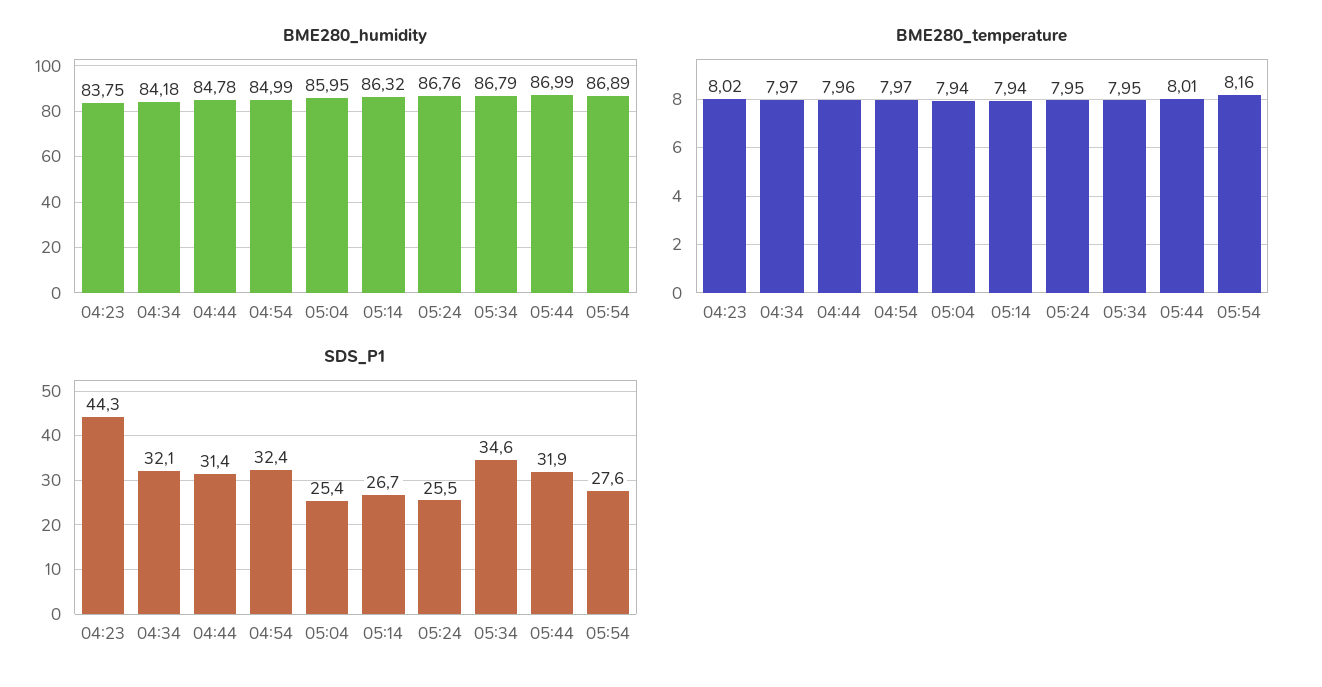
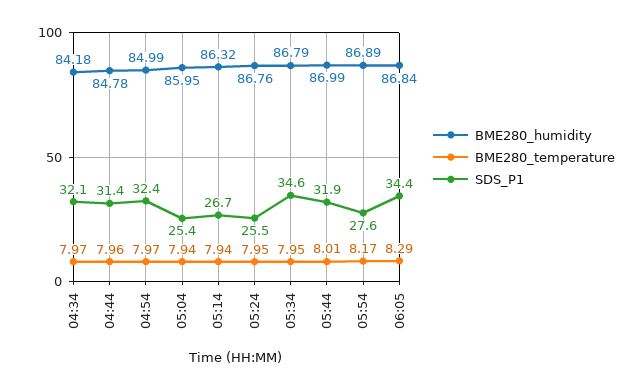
BME280_humidity, 04:23: 83.75 -> none
BME280_temperature, 04:23: 8.02 -> none
BME280_temperature, 05:54: 8.16 -> 8.17
SDS_P1, 04:23: 44.3 -> none
BME280_humidity, 06:05: none -> 86.84
BME280_temperature, 06:05: none -> 8.29
SDS_P1, 06:05: none -> 34.4

